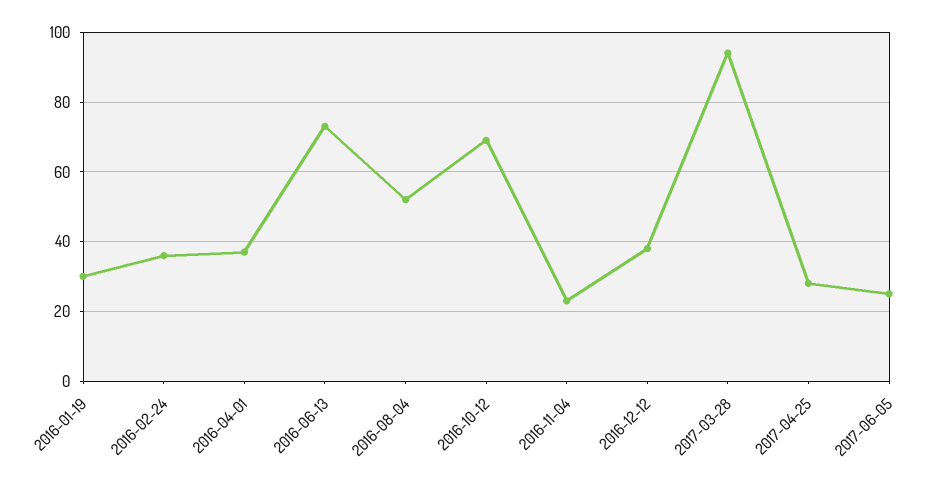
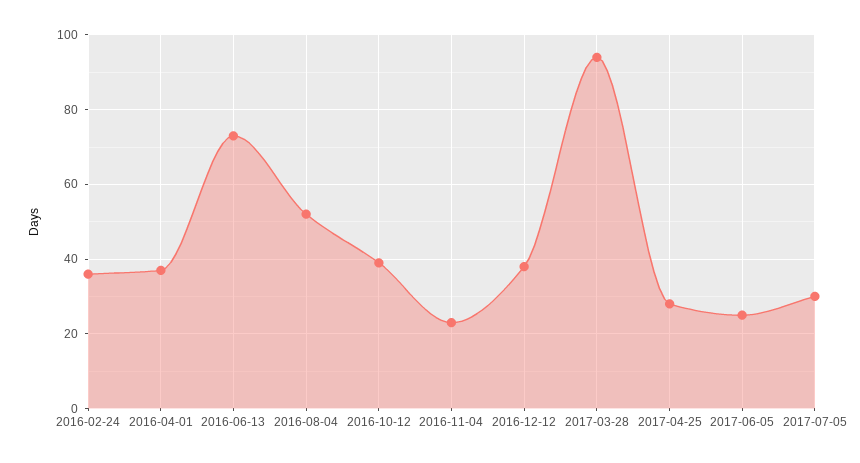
2016-01-19: 30 -> none
2016-10-12: 70 -> 40
2017-07-05: none -> 30

